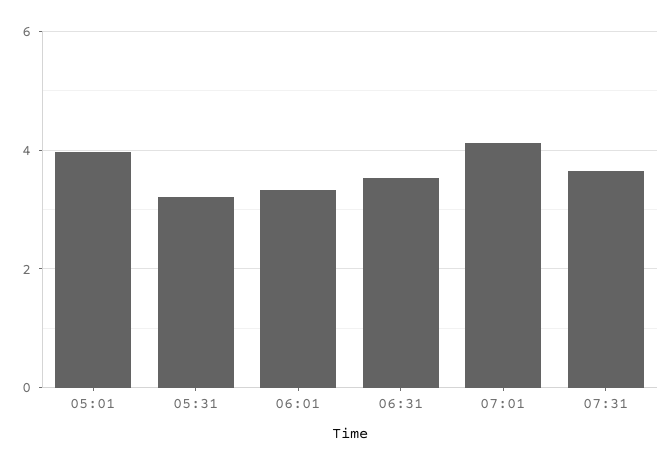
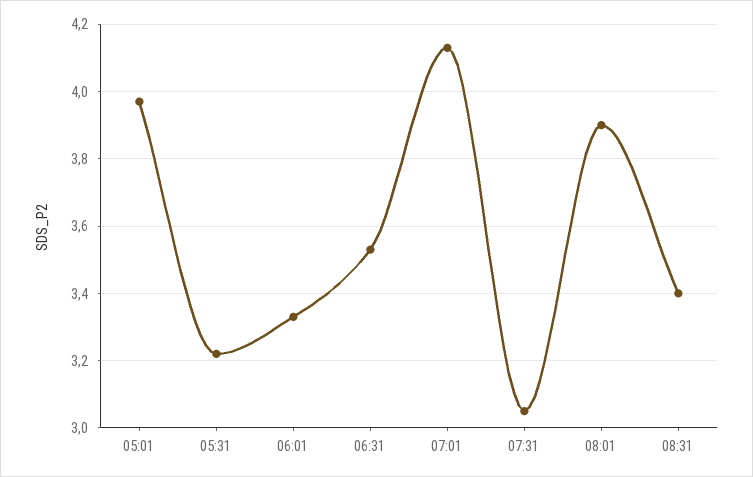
07:31: 3.6 -> 3.05
08:01: none -> 3.9
08:31: none -> 3.4

